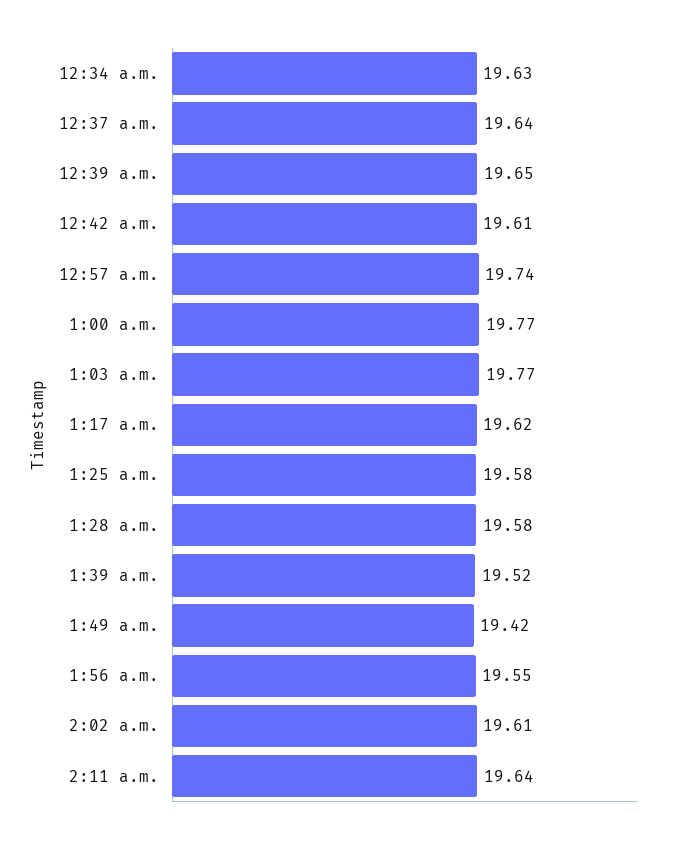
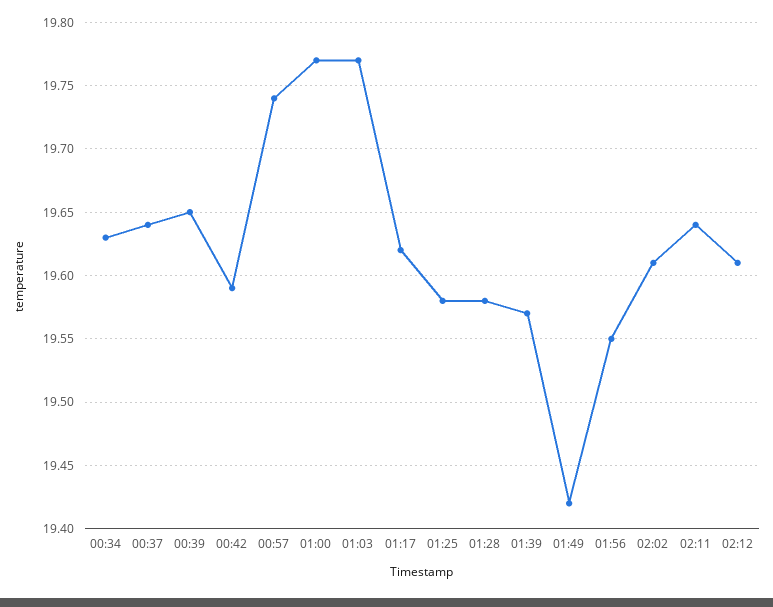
12:42 a.m.: 19.61 -> 19.59
1:39 a.m.: 19.52 -> 19.57
02:12: none -> 19.61

